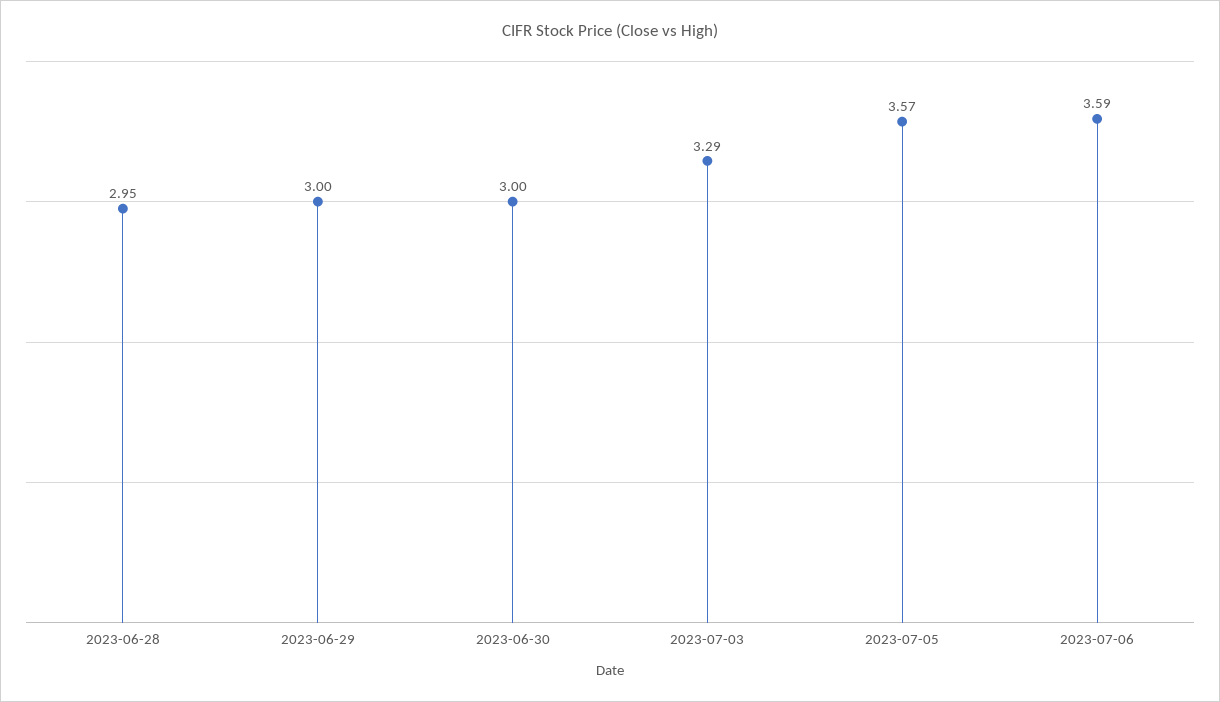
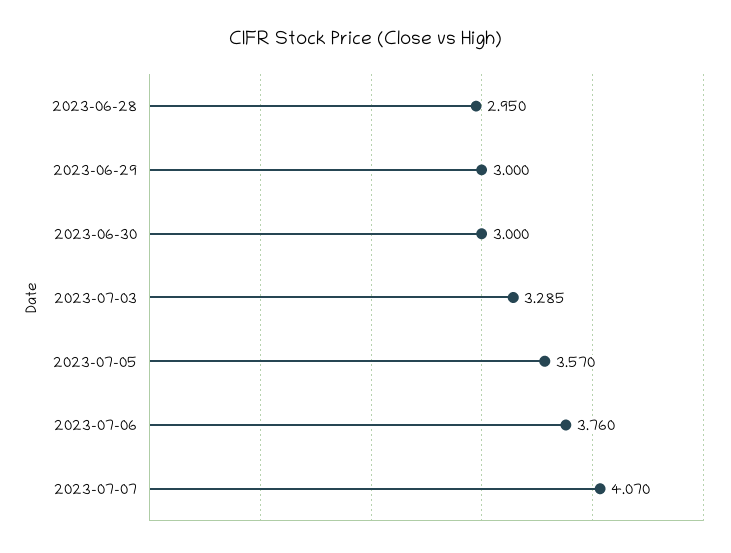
2023-07-06: 3.59 -> 3.76
2023-07-07: none -> 4.07

